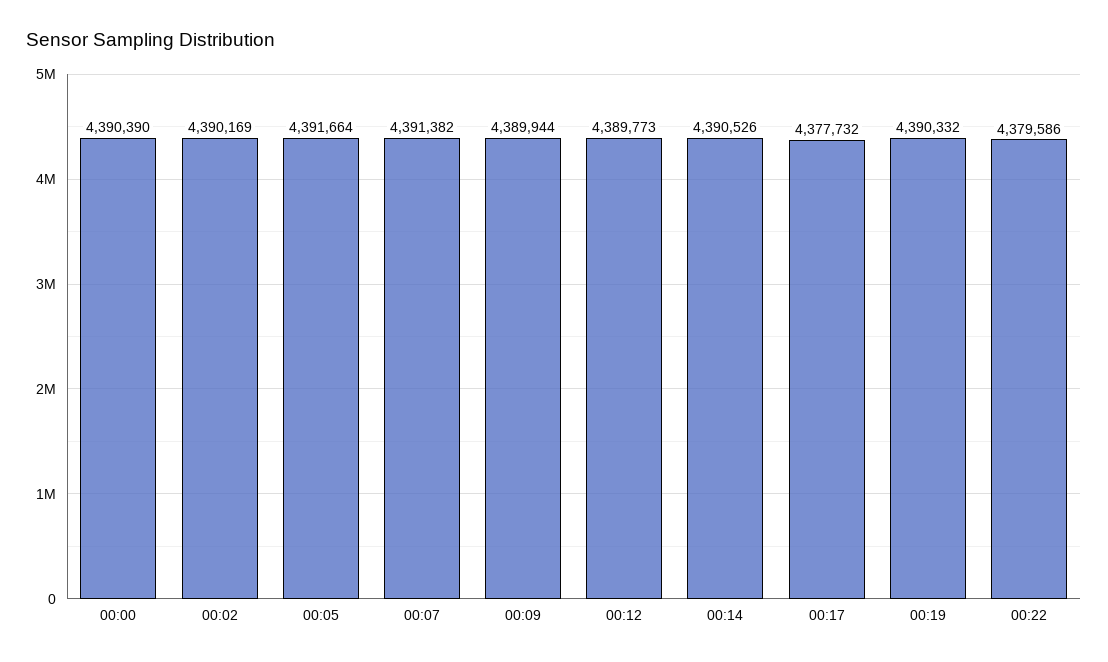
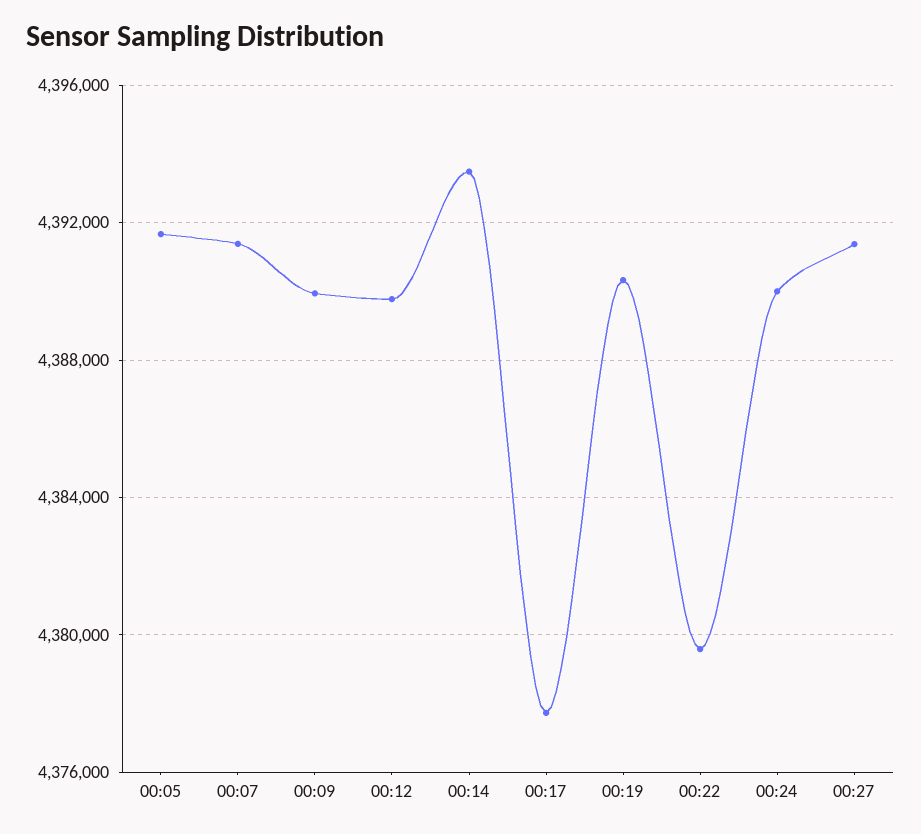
00:00: 4390390 -> none
00:02: 4390169 -> none
00:14: 4390526 -> 4393500
00:24: none -> 4390000
00:27: none -> 4391500

